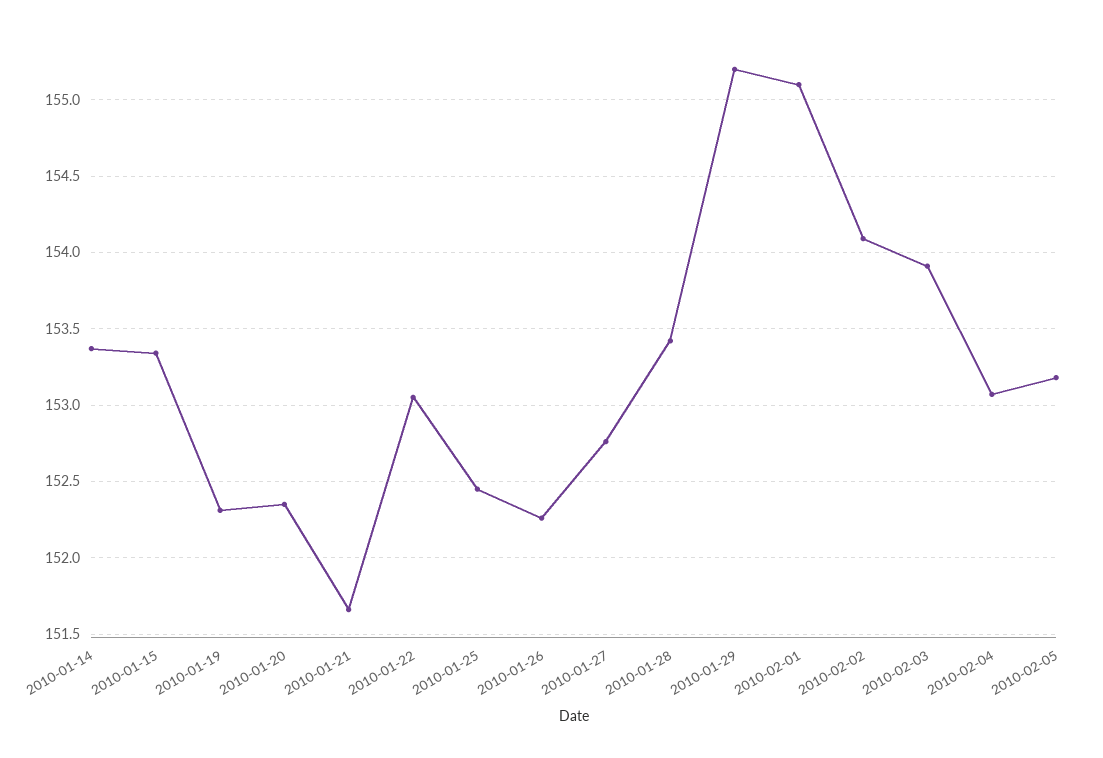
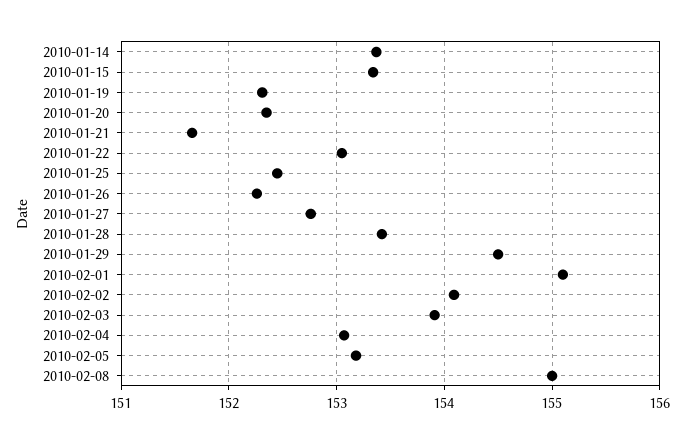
2010-01-29: 155.2 -> 154.5
2010-02-08: none -> 155

